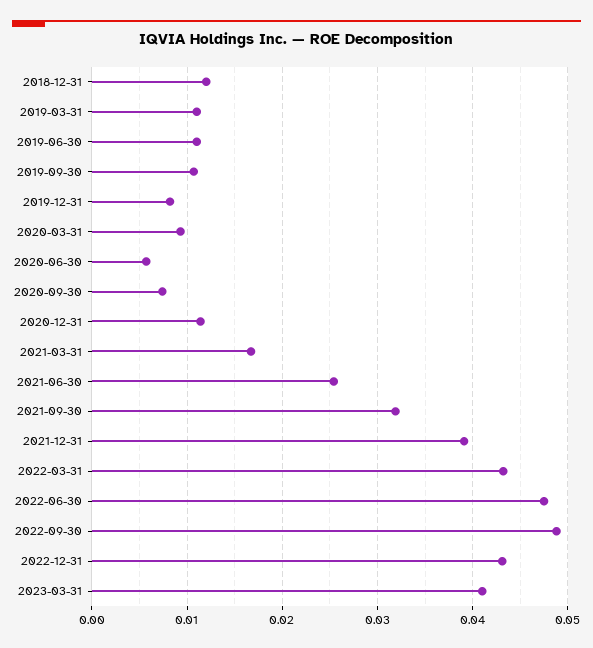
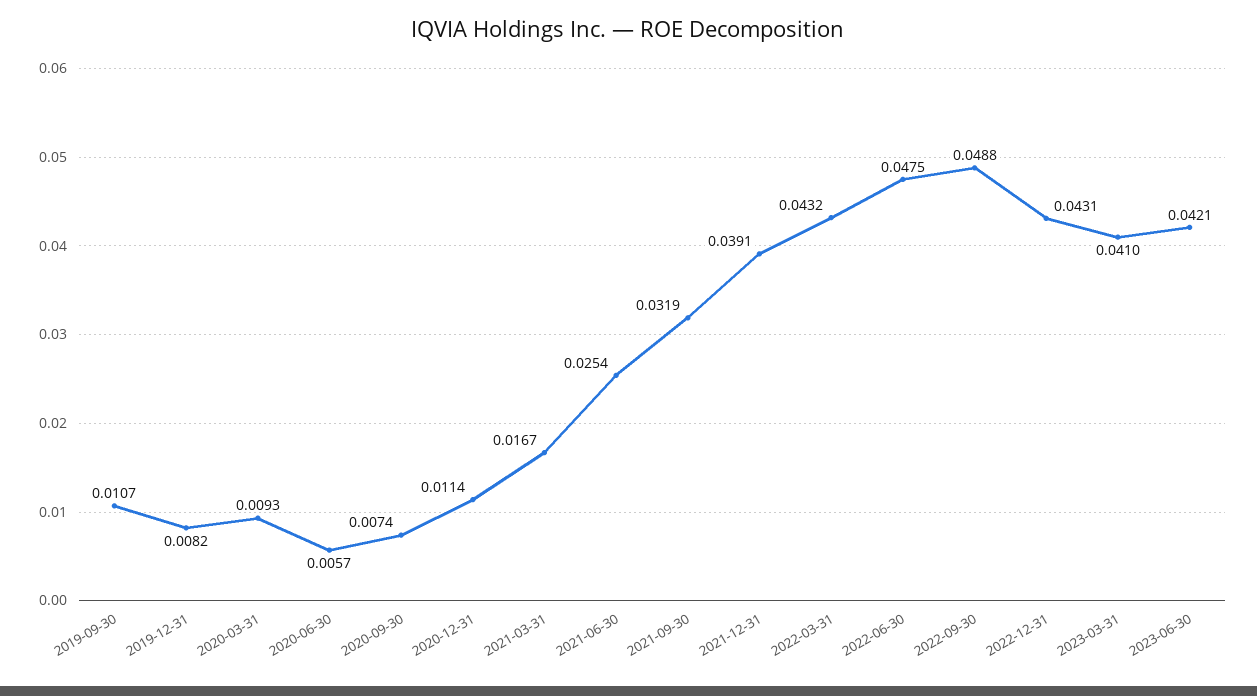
2018-12-31: 0.012 -> none
2019-03-31: 0.011 -> none
2019-06-30: 0.011 -> none
2023-06-30: none -> 0.0421

